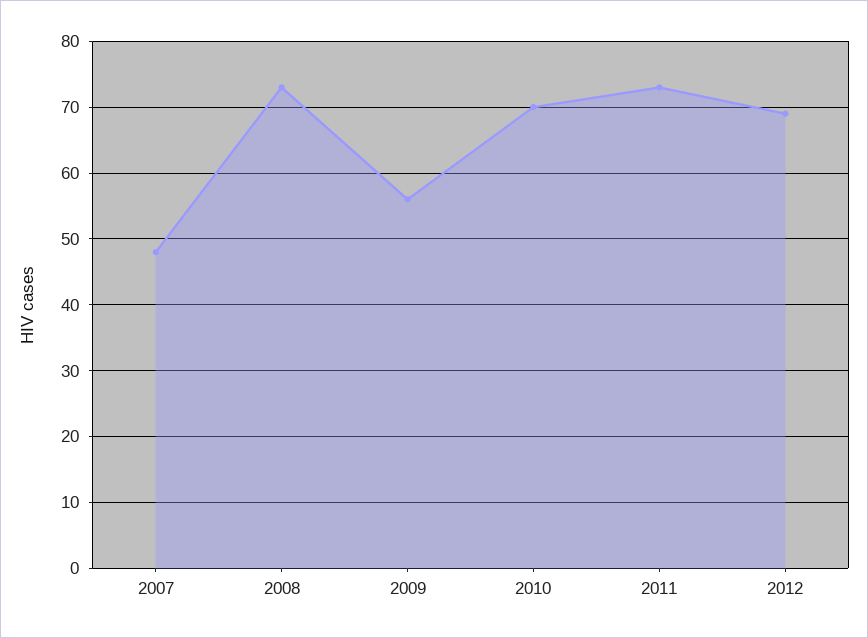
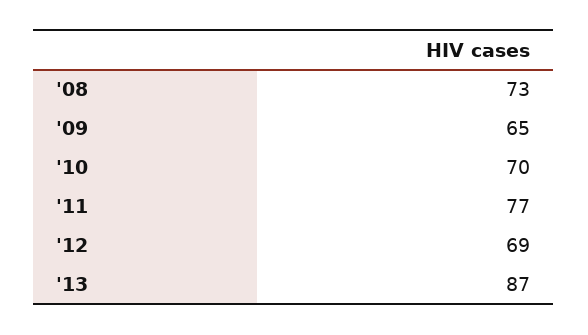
2007: 48 -> none
2009: 56 -> 65
2011: 73 -> 77
'13: none -> 87

